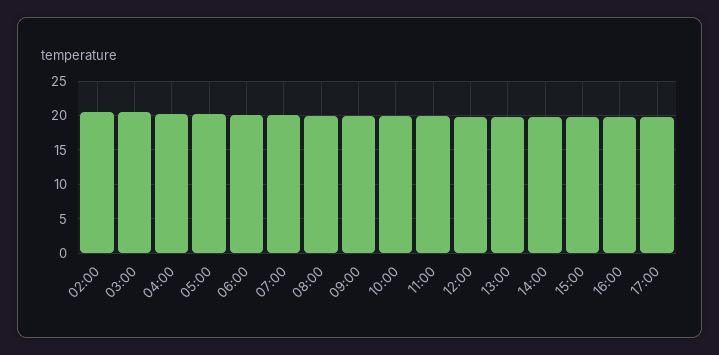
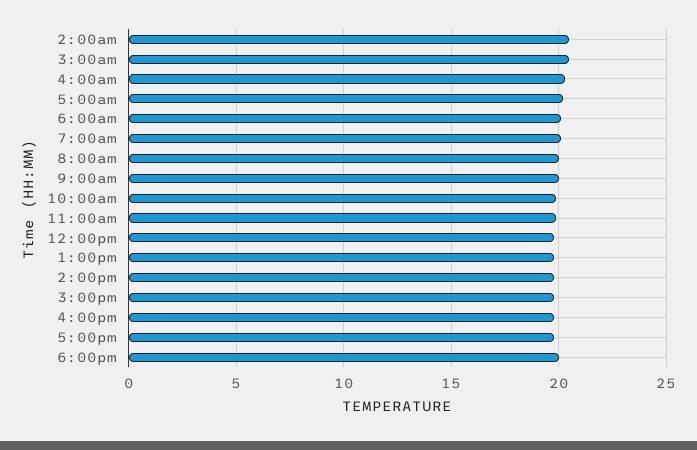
6:00pm: none -> 20

